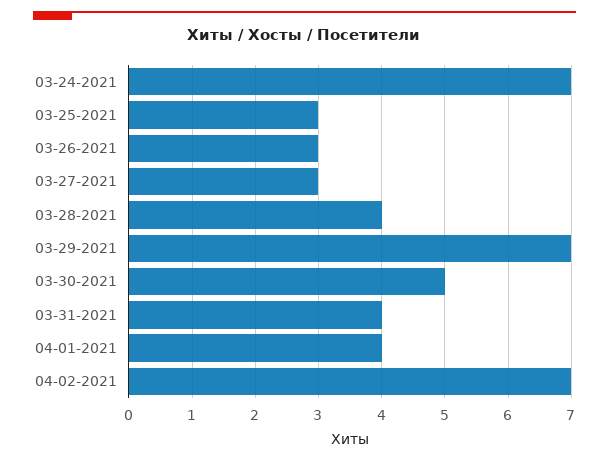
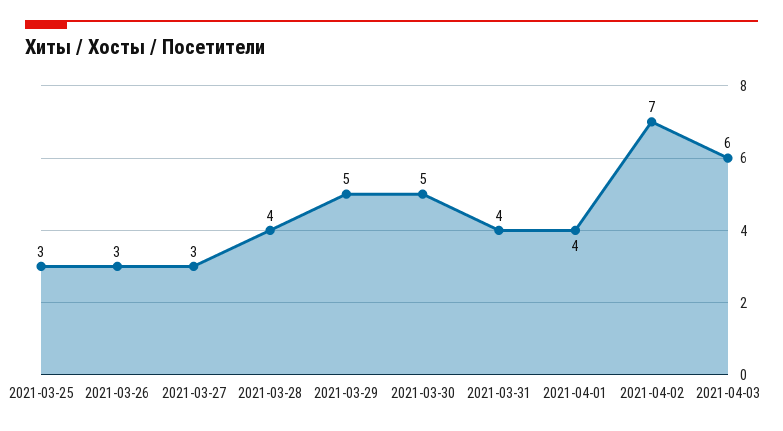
03-24-2021: 7 -> none
03-29-2021: 7 -> 5
2021-04-03: none -> 6

